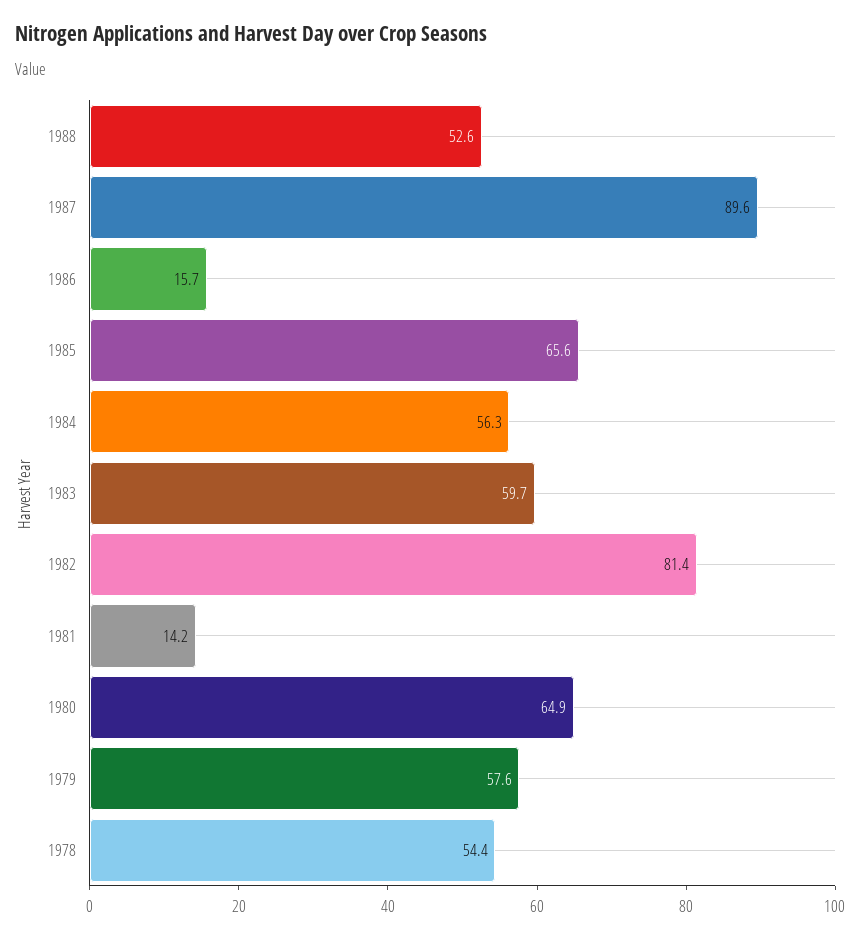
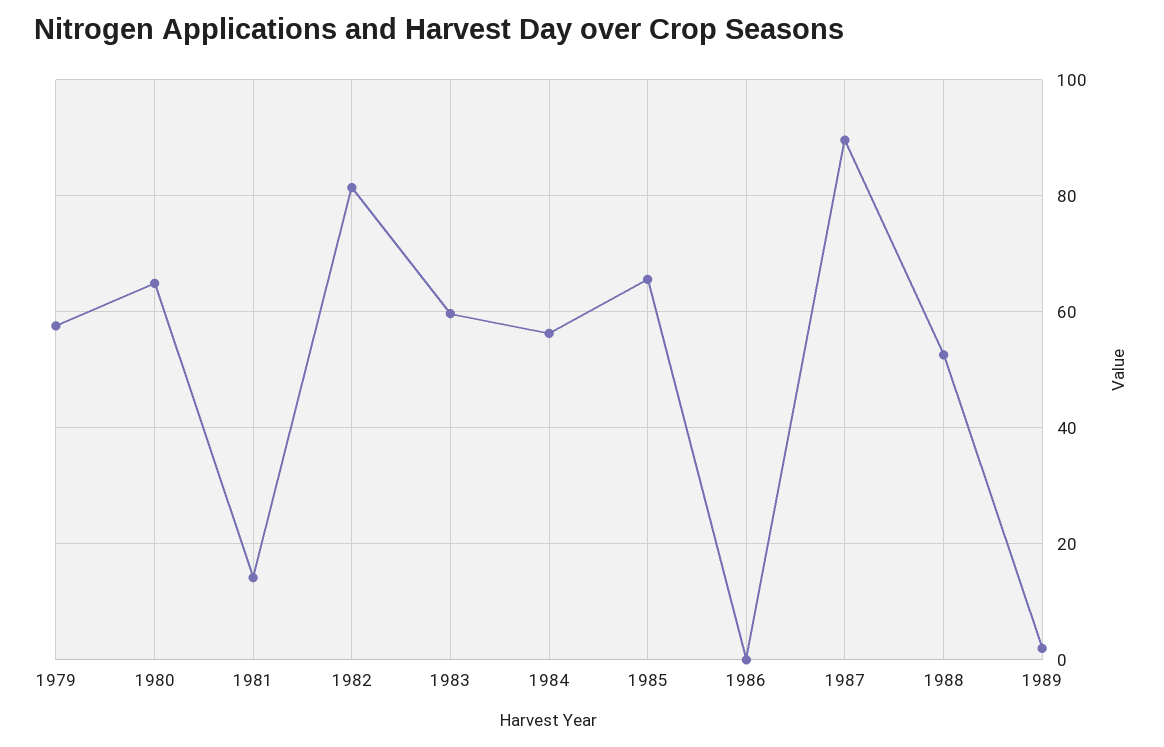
1986: 15.7 -> 0
1978: 54.4 -> none
1989: none -> 2

